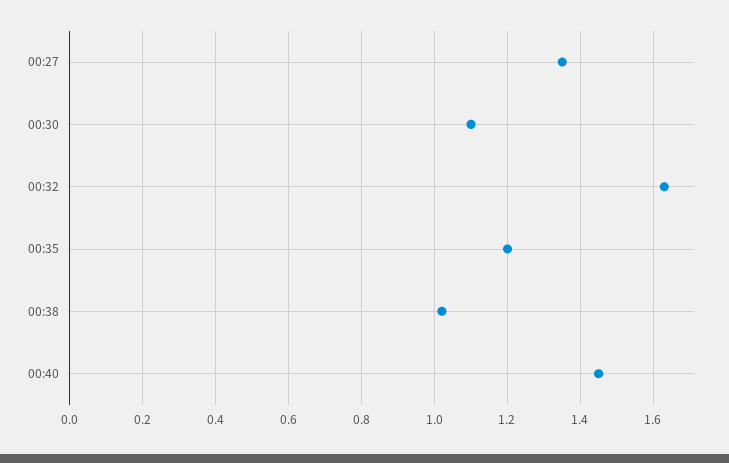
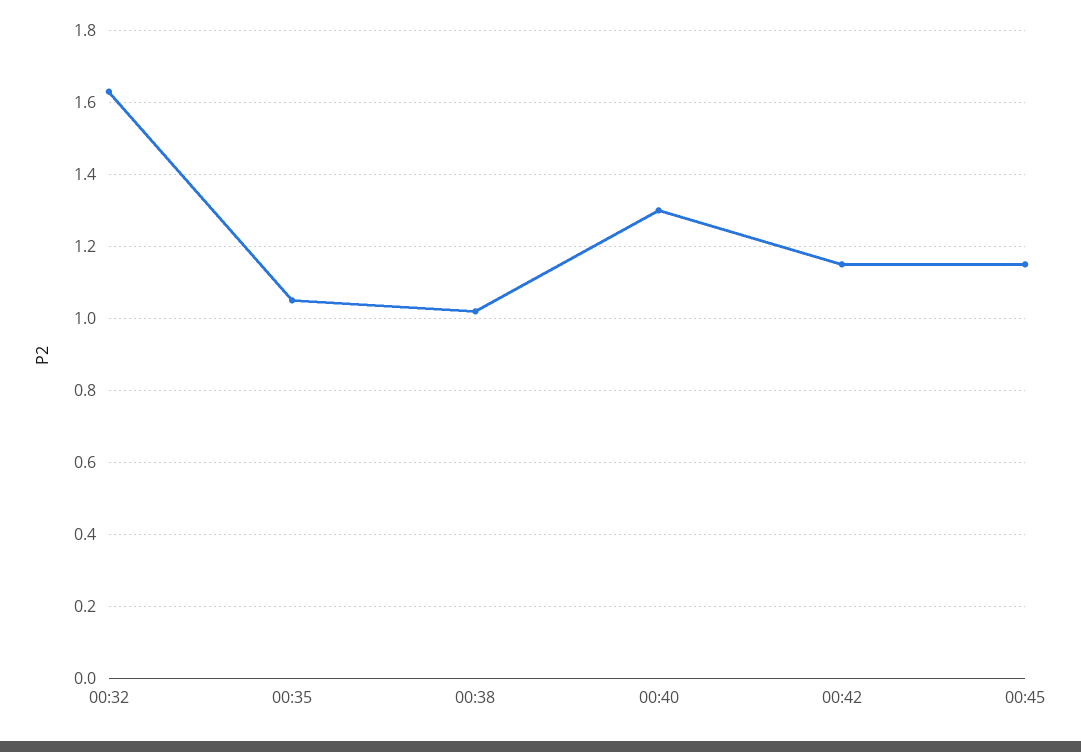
00:27: 1.35 -> none
00:30: 1.1 -> none
00:35: 1.2 -> 1.05
00:40: 1.45 -> 1.3
00:42: none -> 1.15
00:45: none -> 1.15

